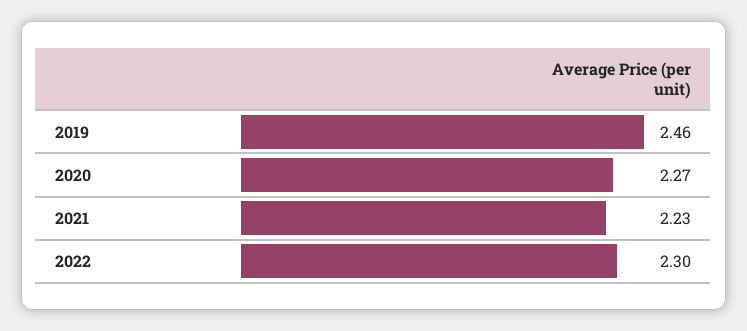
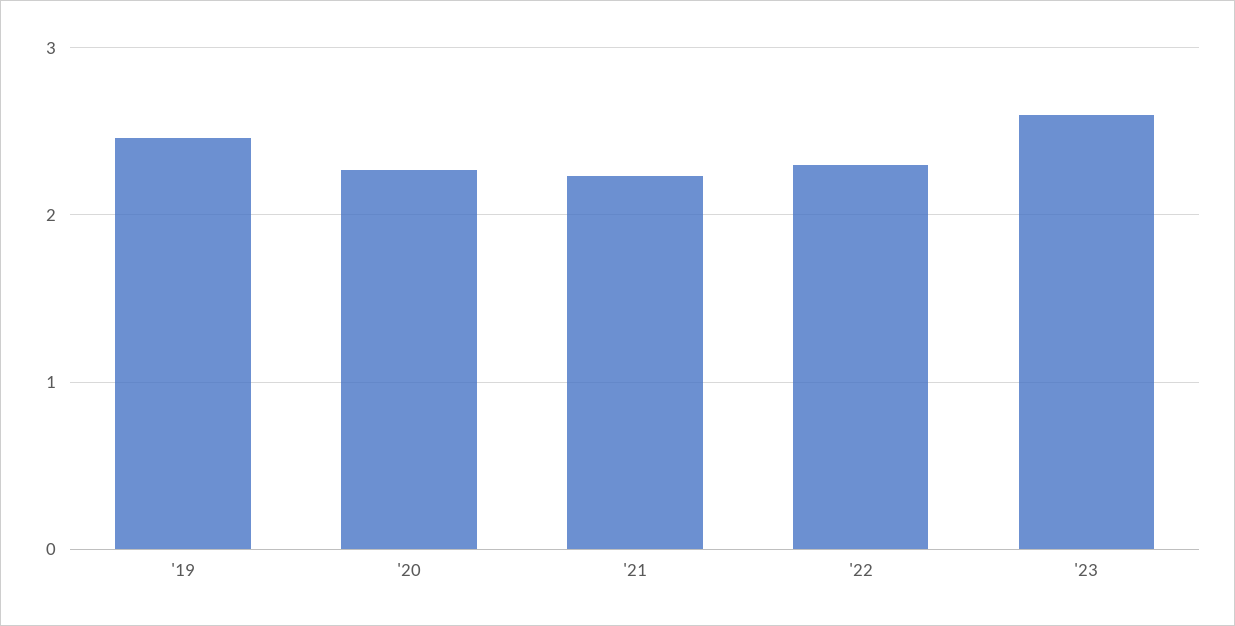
'23: none -> 2.6

